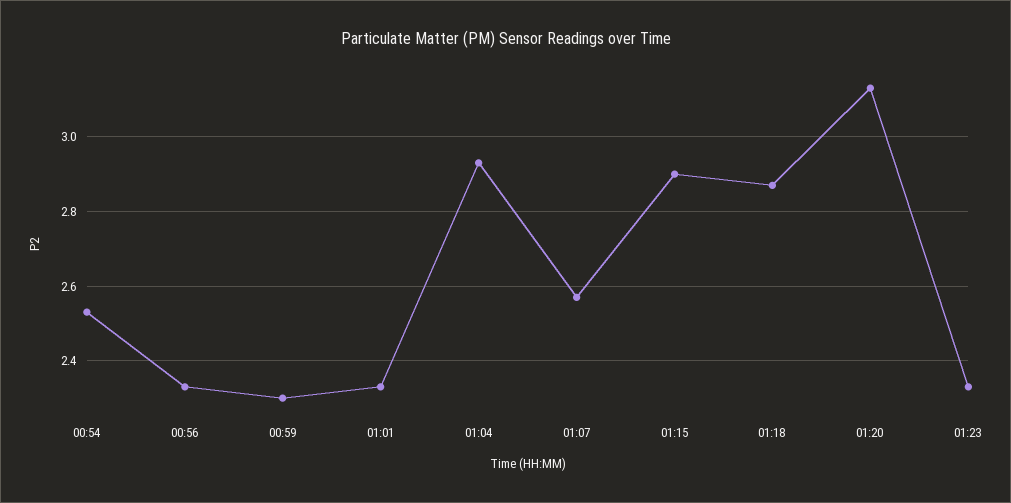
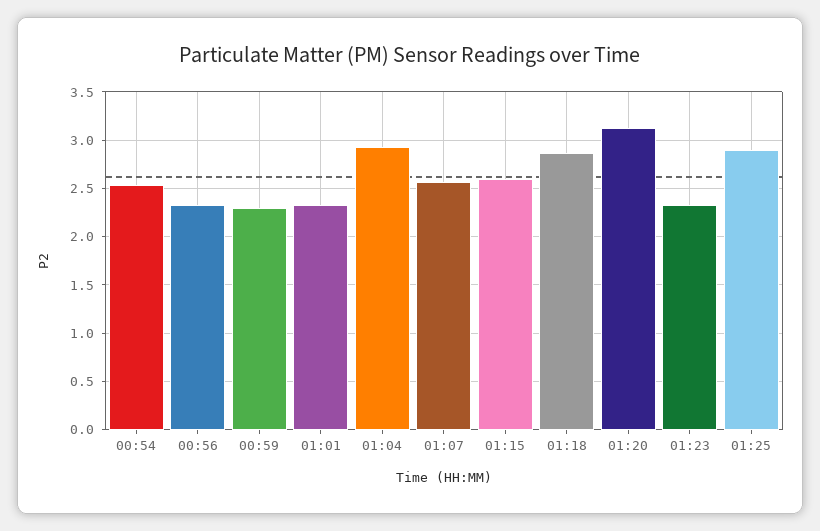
01:15: 2.9 -> 2.6
01:25: none -> 2.9

